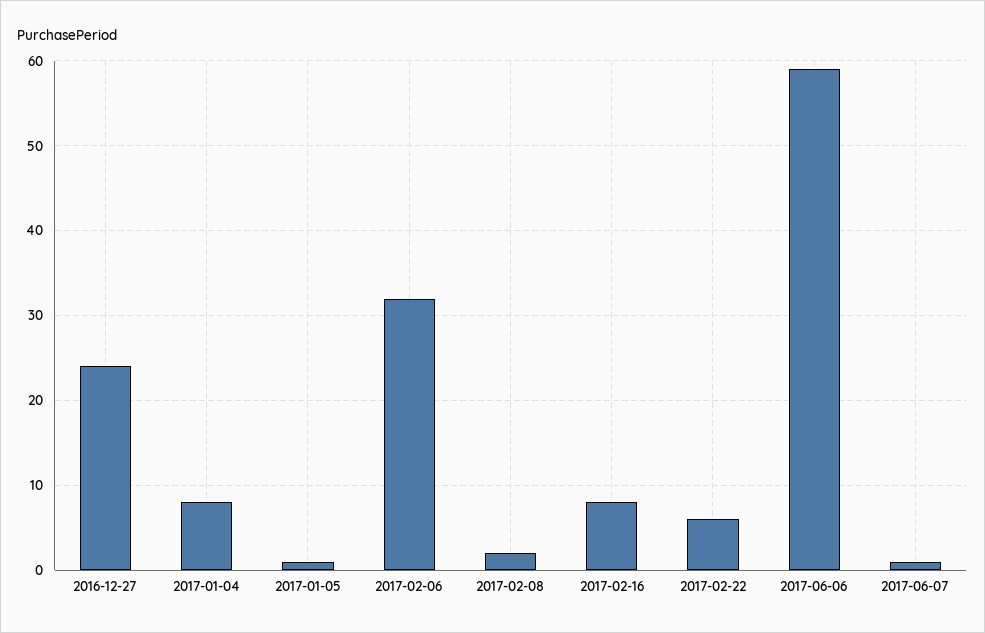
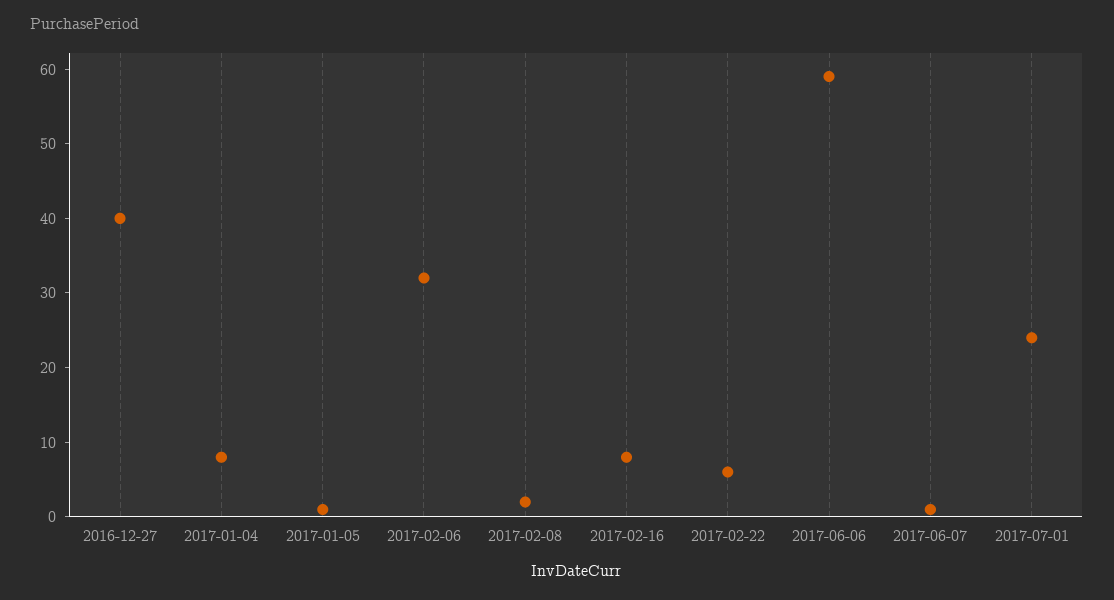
2016-12-27: 24 -> 40
2017-07-01: none -> 25

